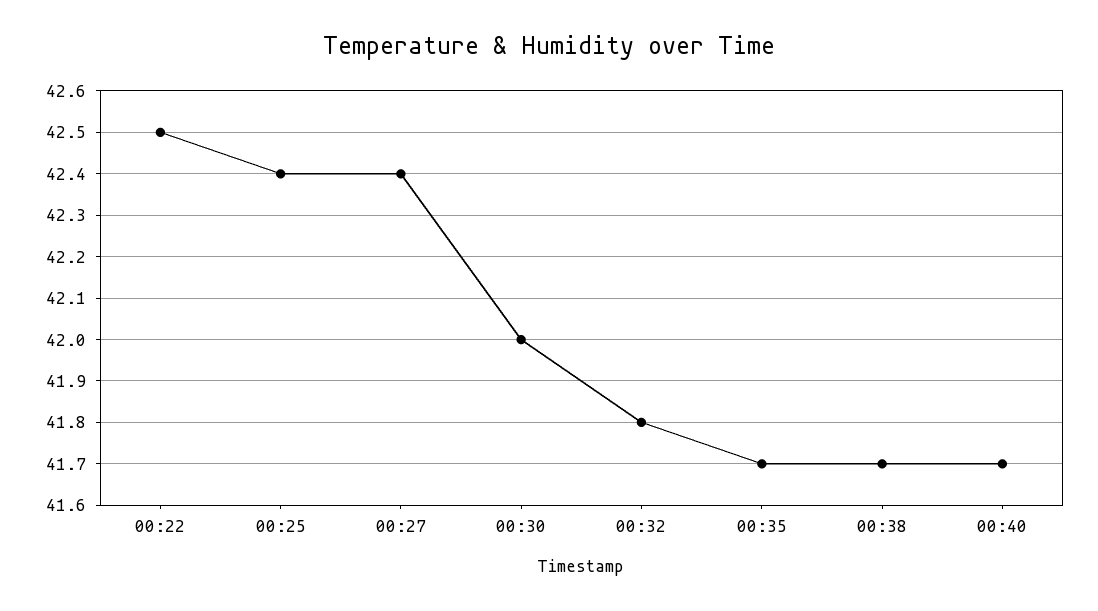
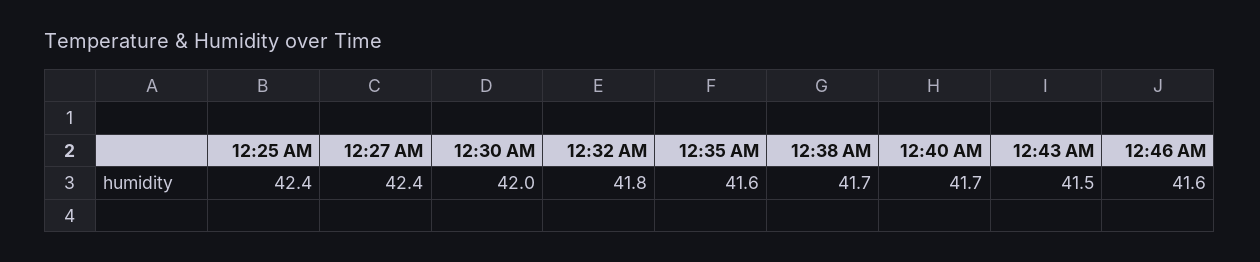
00:22: 42.5 -> none
00:35: 41.7 -> 41.6
12:43 AM: none -> 41.5
12:46 AM: none -> 41.6

